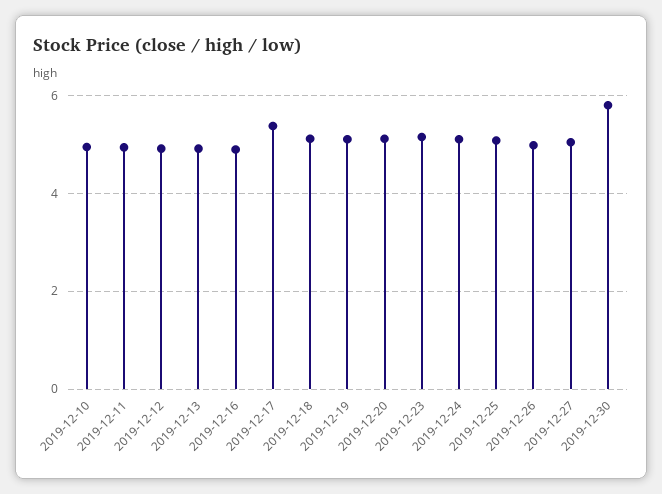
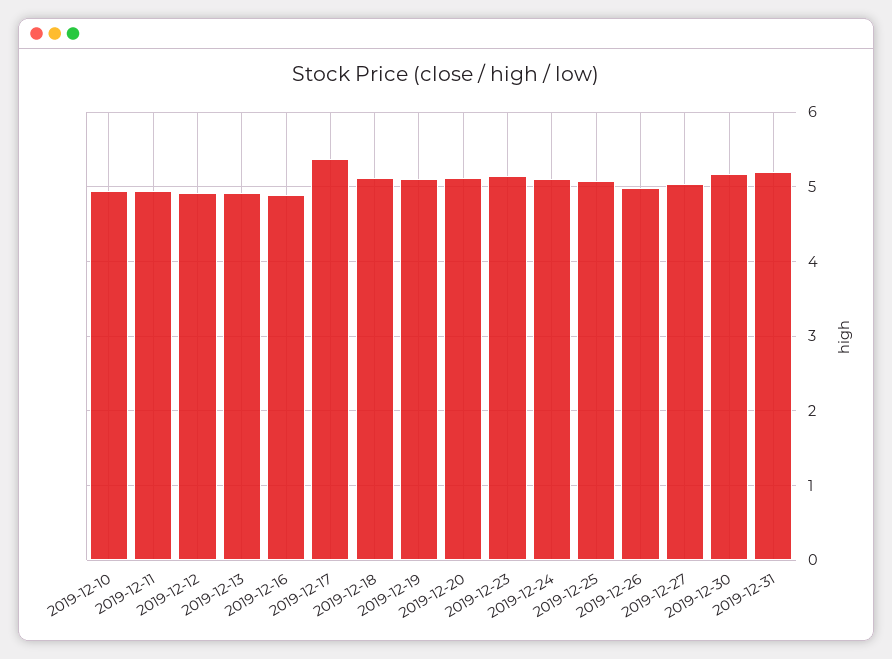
2019-12-30: 5.8 -> 5.2
2019-12-31: none -> 5.2

